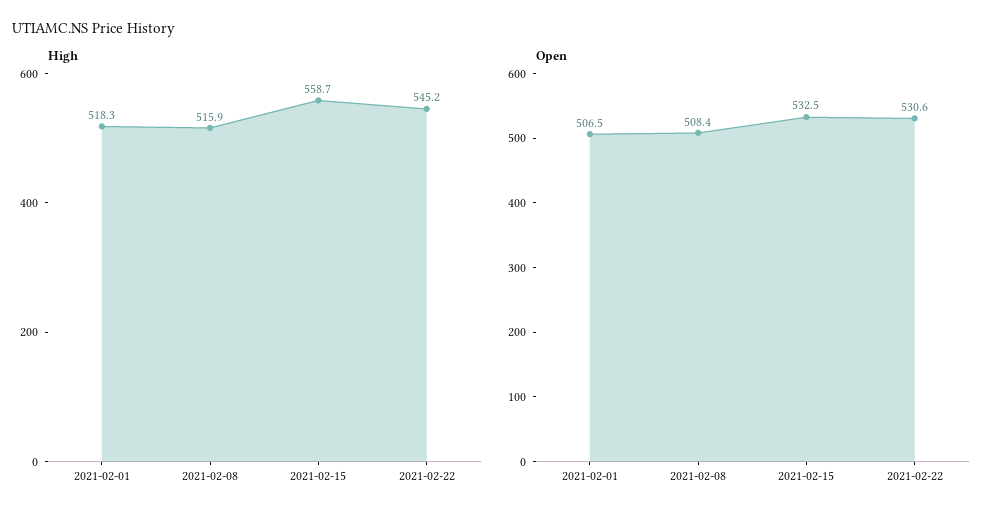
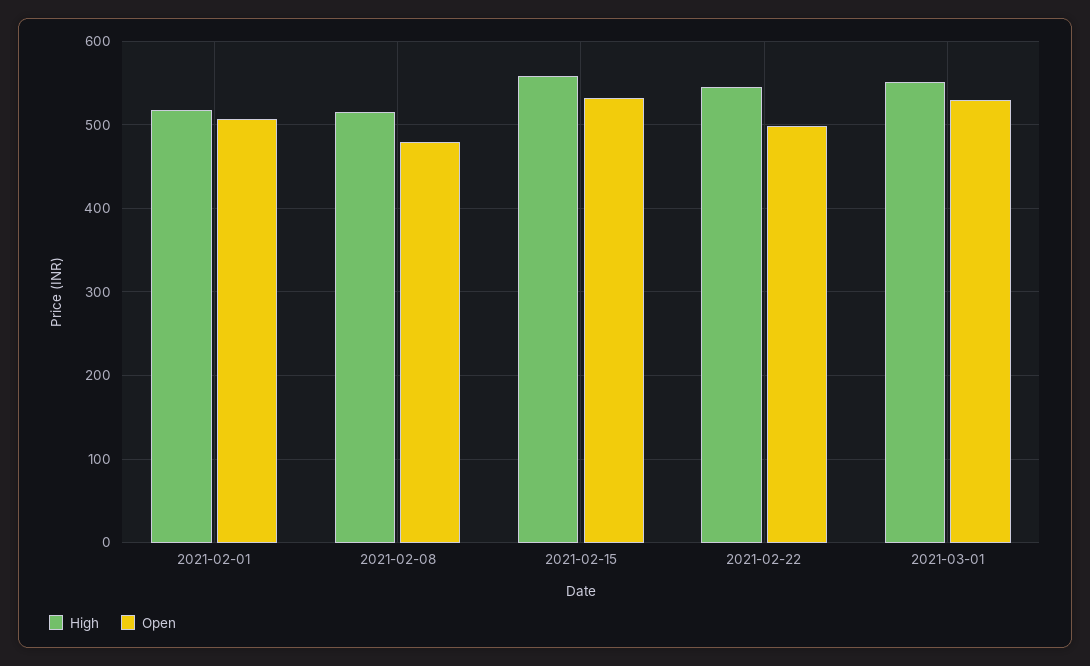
Open, 2021-02-08: 508.4 -> 480
Open, 2021-02-22: 530.6 -> 500
High, 2021-03-01: none -> 550
Open, 2021-03-01: none -> 530

